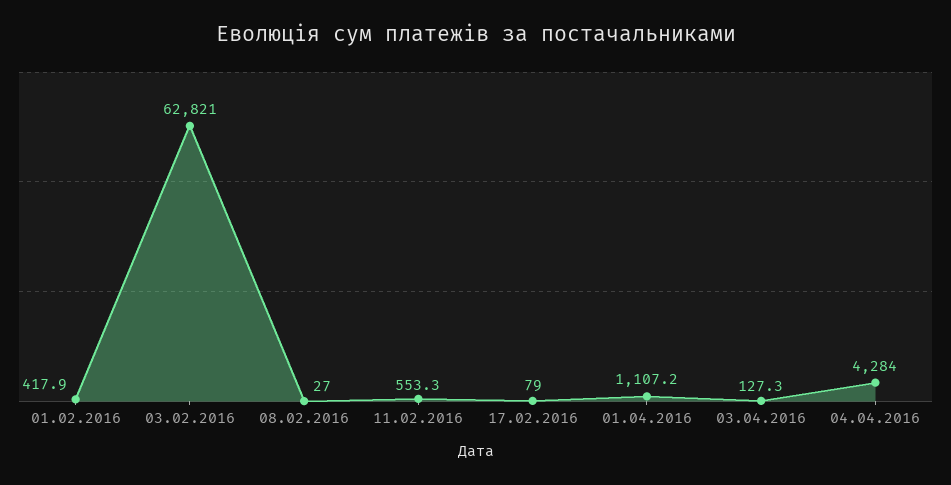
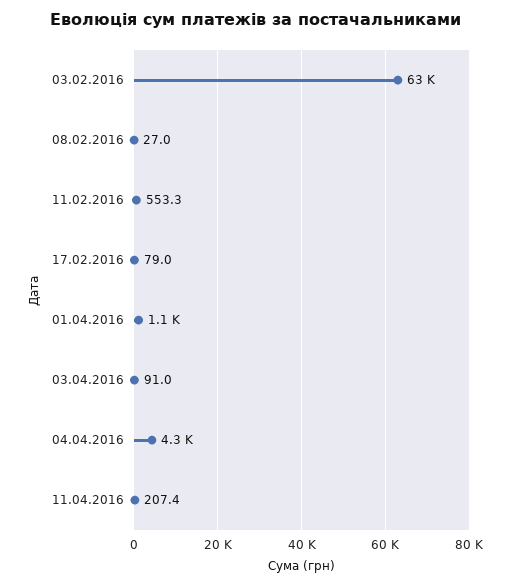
01.02.2016: 417.9 -> none
03.04.2016: 127.3 -> 91
11.04.2016: none -> 207.4

